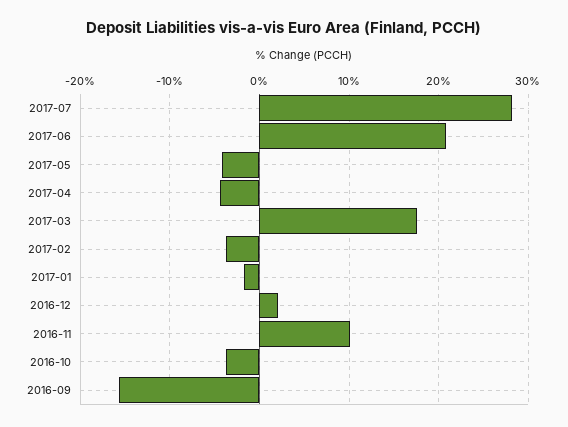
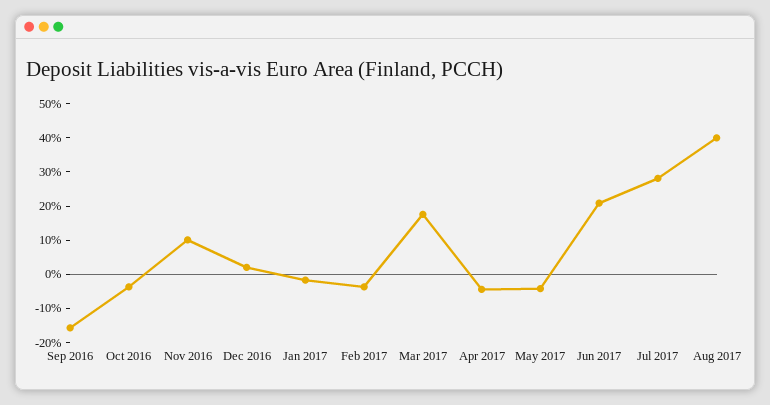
Aug 2017: none -> 40

